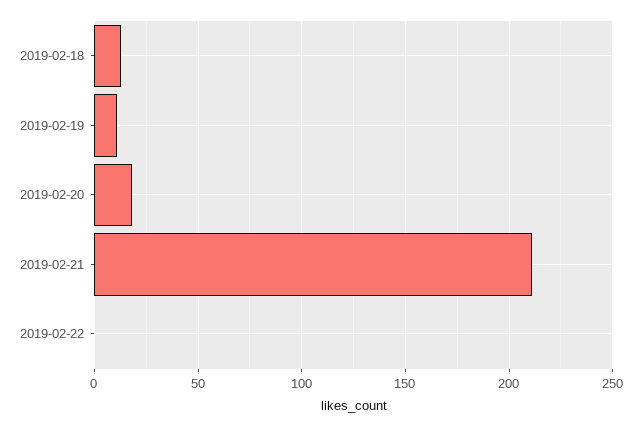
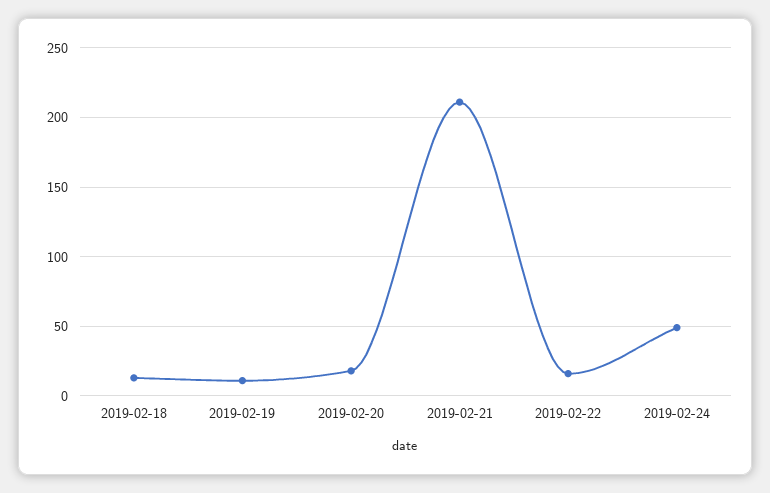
2019-02-22: 0 -> 15
2019-02-24: none -> 50

